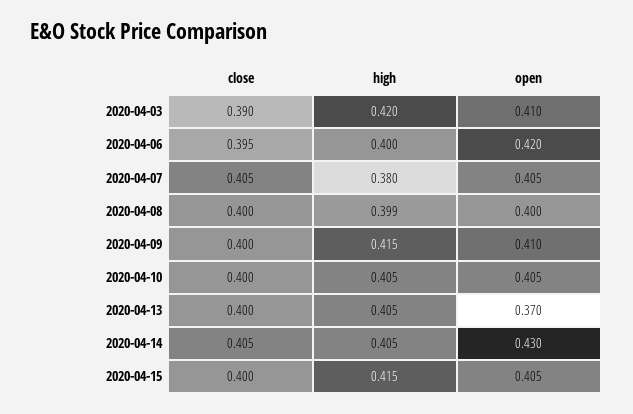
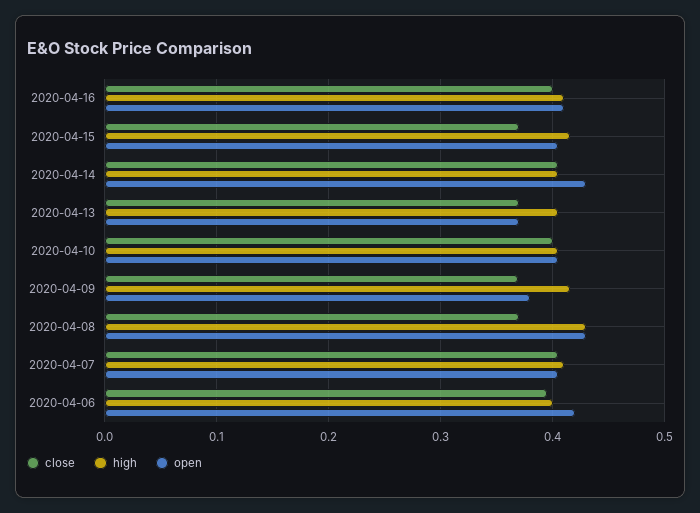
close, 2020-04-03: 0.39 -> none
high, 2020-04-03: 0.42 -> none
open, 2020-04-03: 0.41 -> none
high, 2020-04-07: 0.38 -> 0.41
close, 2020-04-08: 0.4 -> 0.37
high, 2020-04-08: 0.399 -> 0.43
open, 2020-04-08: 0.4 -> 0.43
close, 2020-04-09: 0.4 -> 0.37
open, 2020-04-09: 0.41 -> 0.38
close, 2020-04-13: 0.4 -> 0.37
close, 2020-04-15: 0.4 -> 0.37
close, 2020-04-16: none -> 0.4
high, 2020-04-16: none -> 0.41
open, 2020-04-16: none -> 0.41

